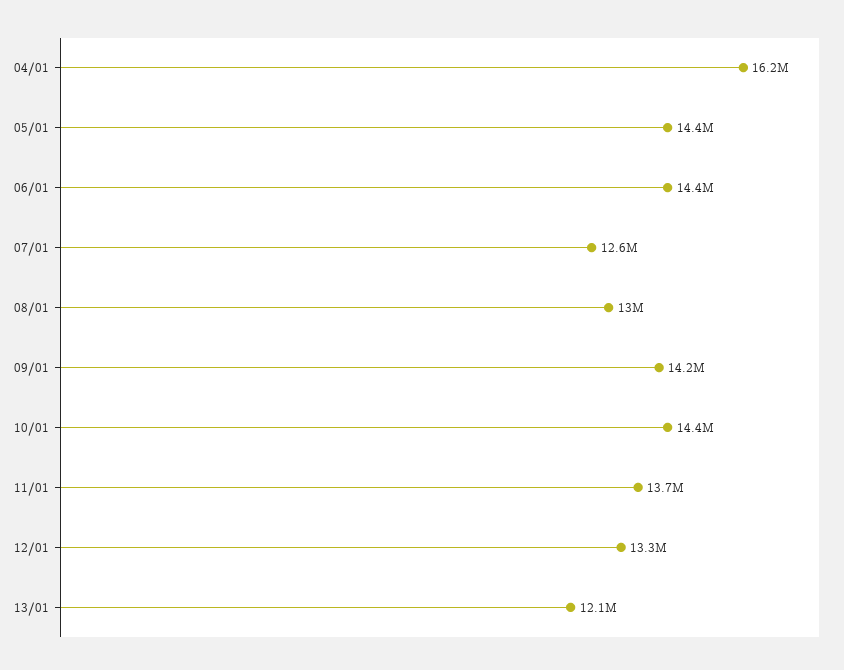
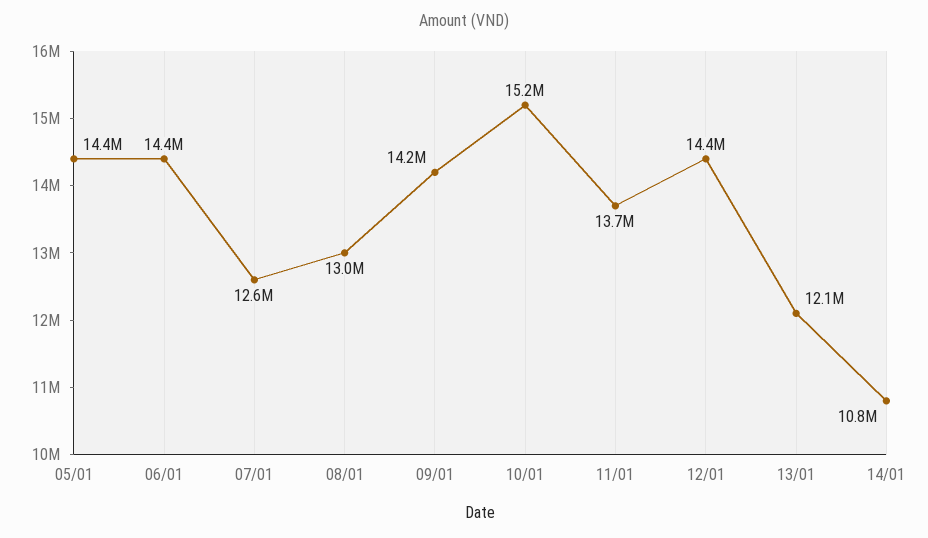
04/01: 16200000 -> none
10/01: 14400000 -> 15200000
12/01: 13300000 -> 14400000
14/01: none -> 10800000

